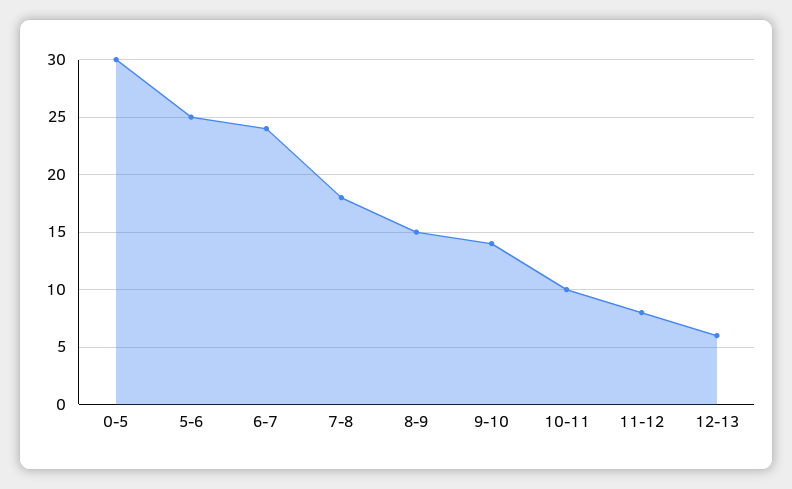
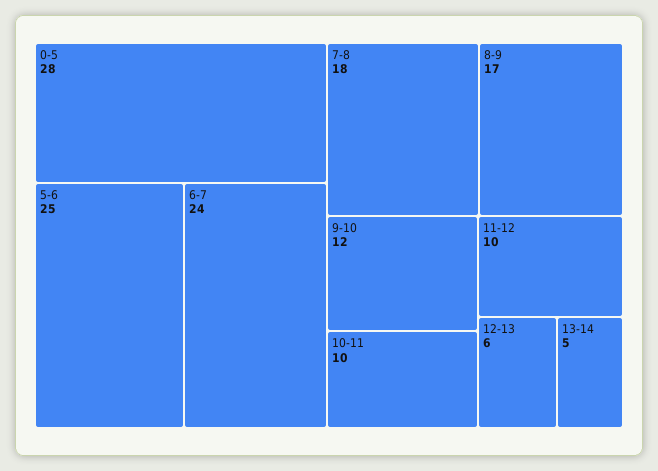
0-5: 30 -> 28
8-9: 15 -> 17
9-10: 14 -> 12
11-12: 8 -> 10
13-14: none -> 5

